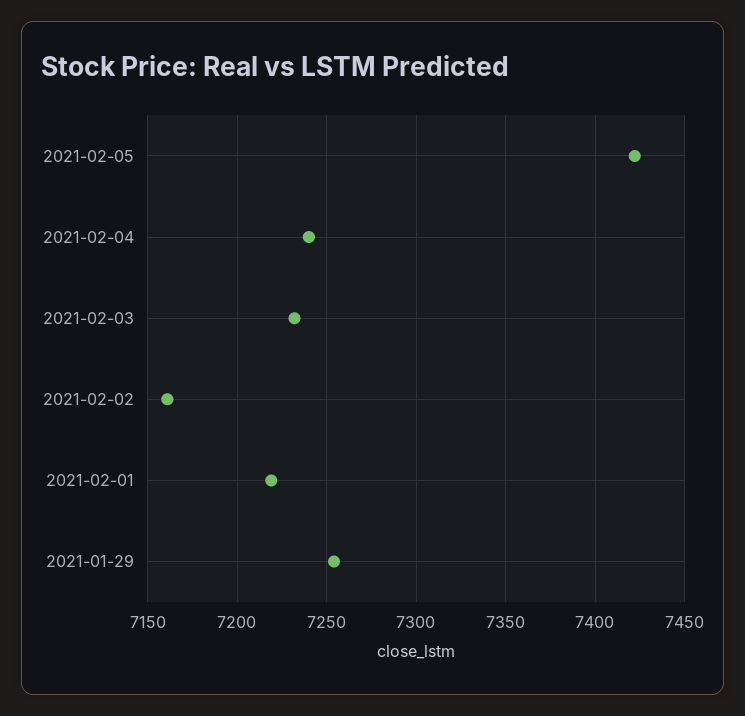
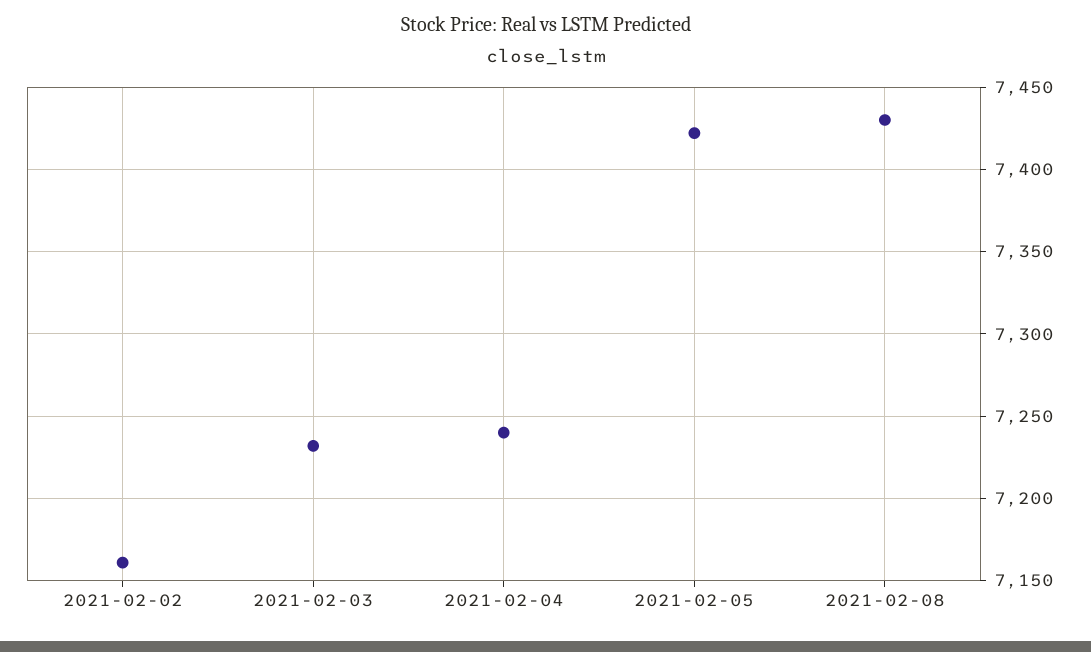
2021-02-01: 7220 -> none
2021-01-29: 7255 -> none
2021-02-08: none -> 7430

